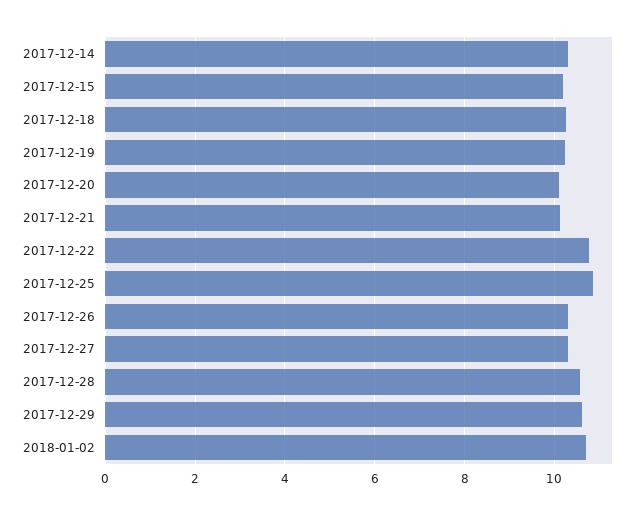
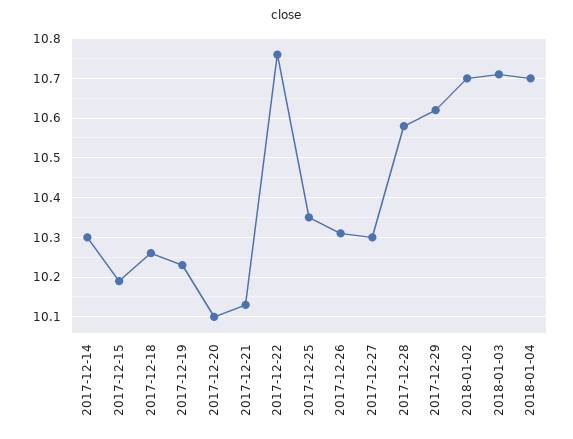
2017-12-25: 10.8 -> 10.35
2018-01-03: none -> 10.7
2018-01-04: none -> 10.7

